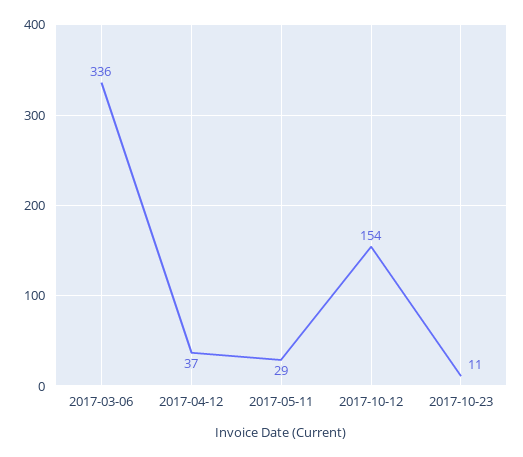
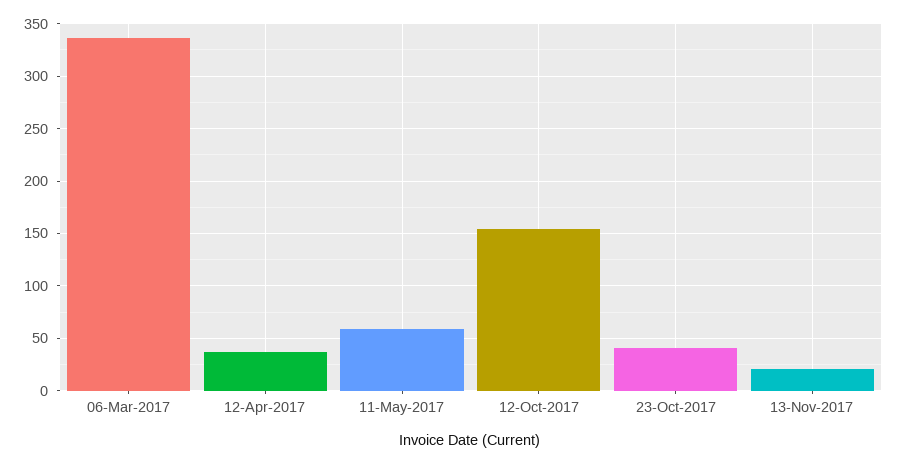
2017-05-11: 29 -> 60
2017-10-23: 11 -> 40
13-Nov-2017: none -> 20

